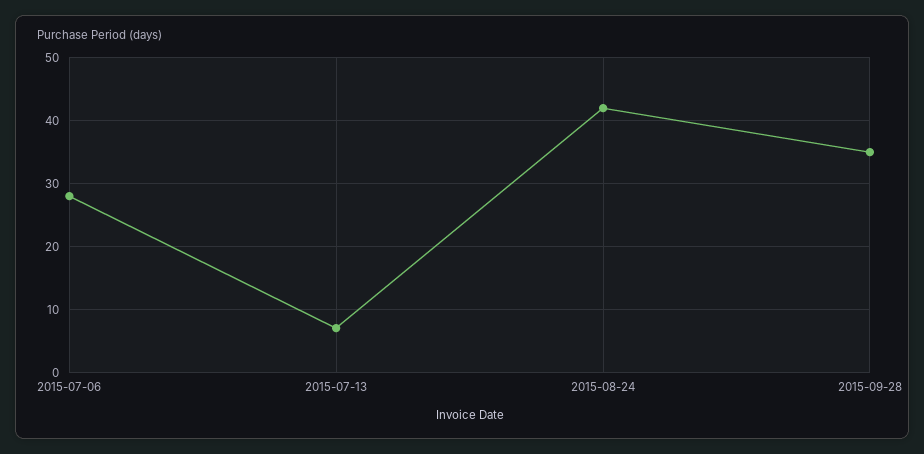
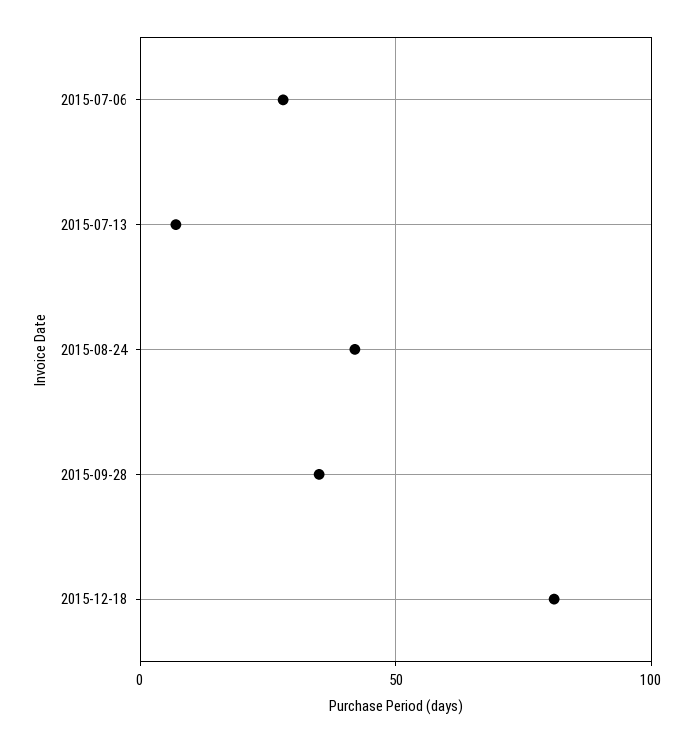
2015-12-18: none -> 80

